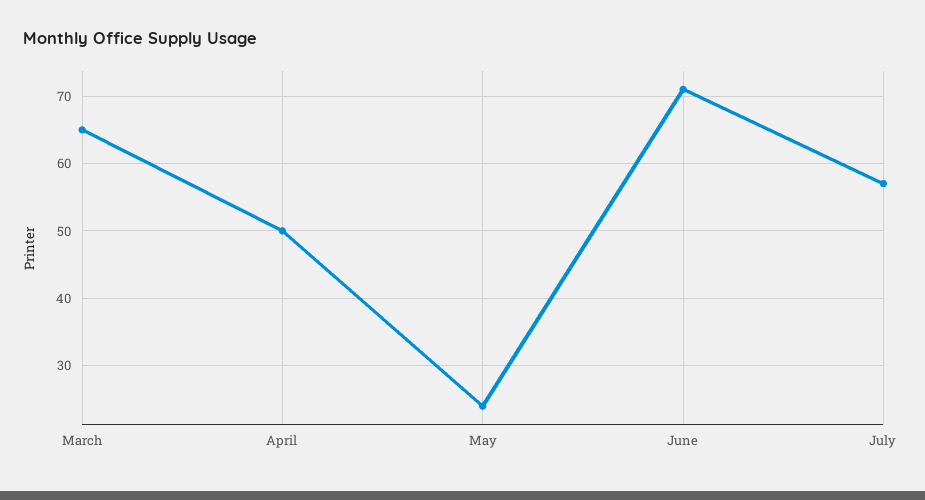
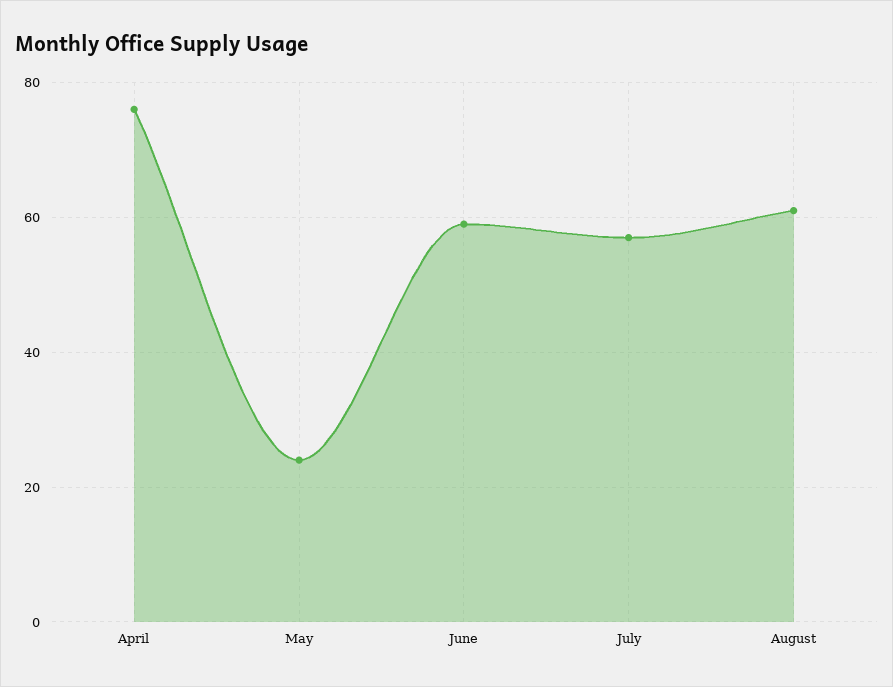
March: 65 -> none
April: 50 -> 75
June: 71 -> 60
August: none -> 60

